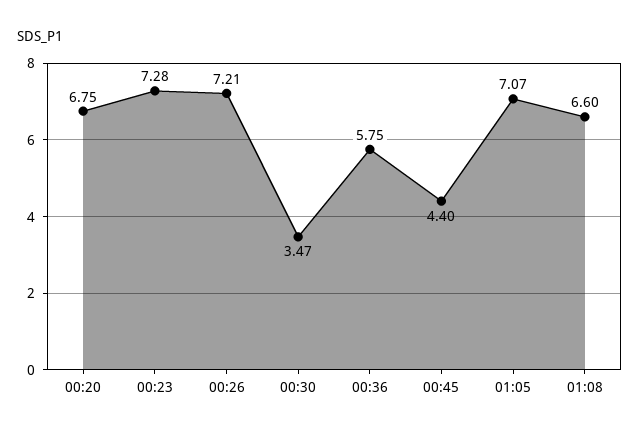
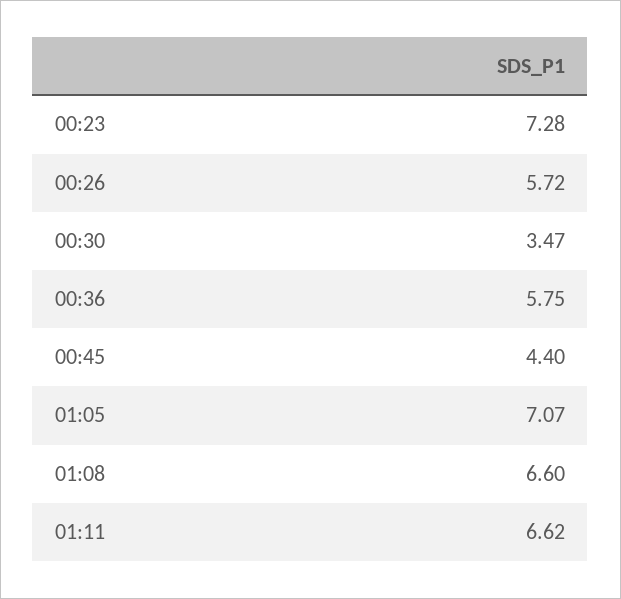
00:20: 6.75 -> none
00:26: 7.21 -> 5.72
01:11: none -> 6.62

